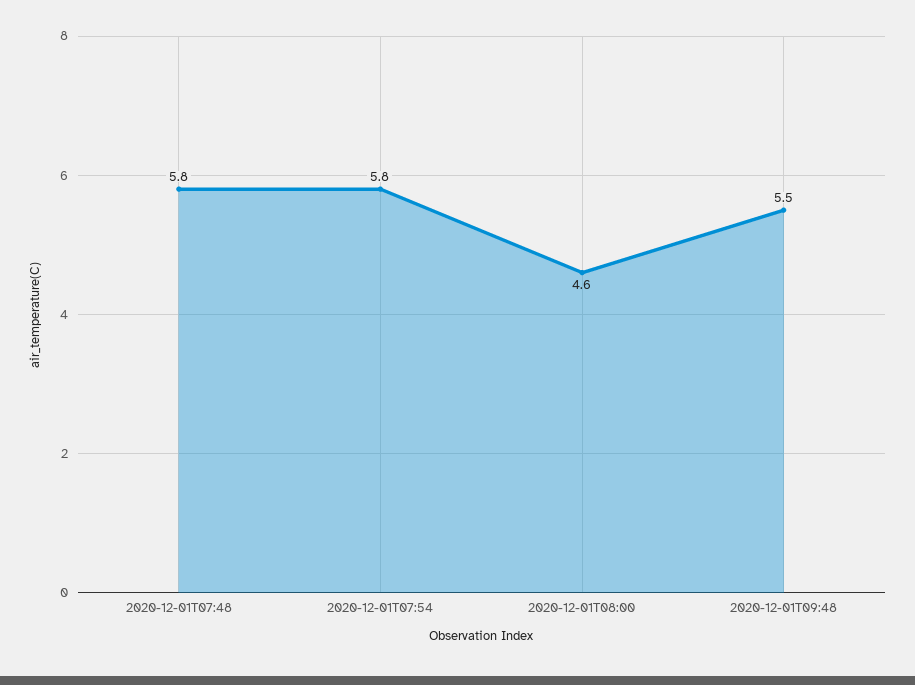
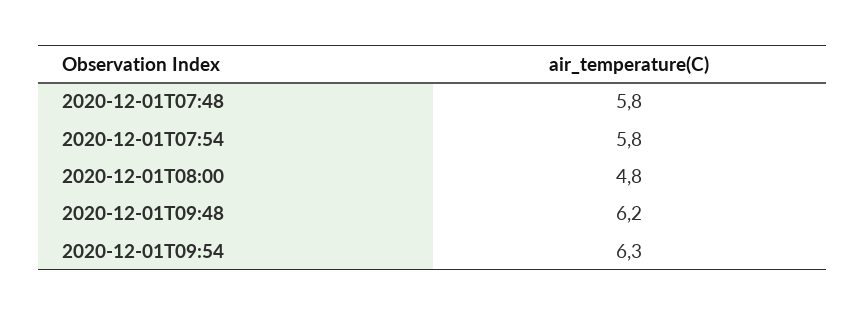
2020-12-01T08:00: 4.6 -> 4.8
2020-12-01T09:48: 5.5 -> 6.2
2020-12-01T09:54: none -> 6.3

